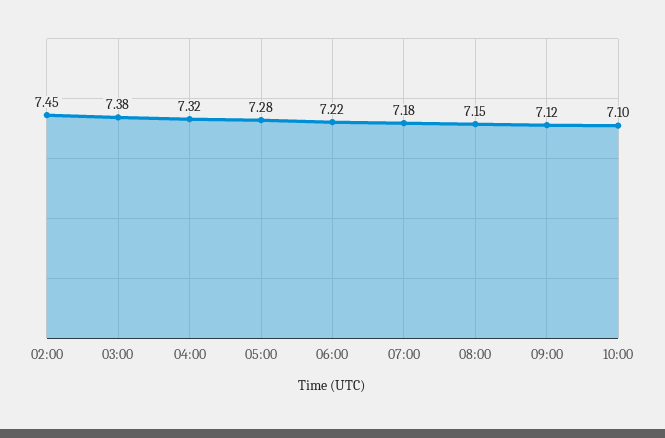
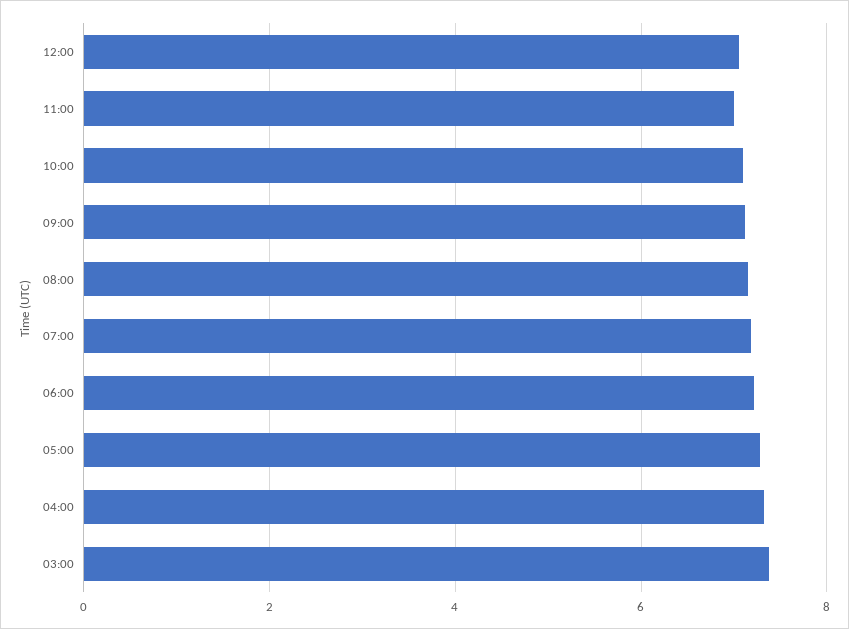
02:00: 7.45 -> none
12:00: none -> 7
11:00: none -> 7

